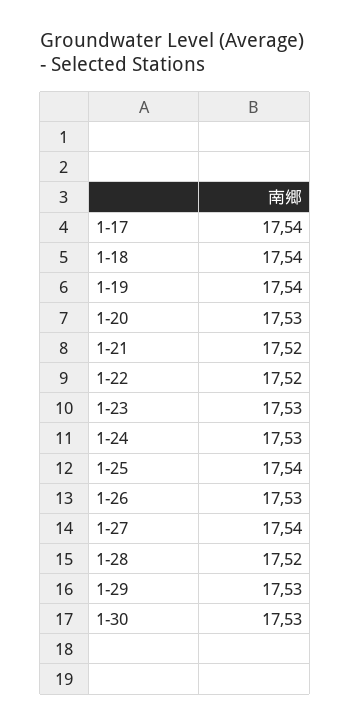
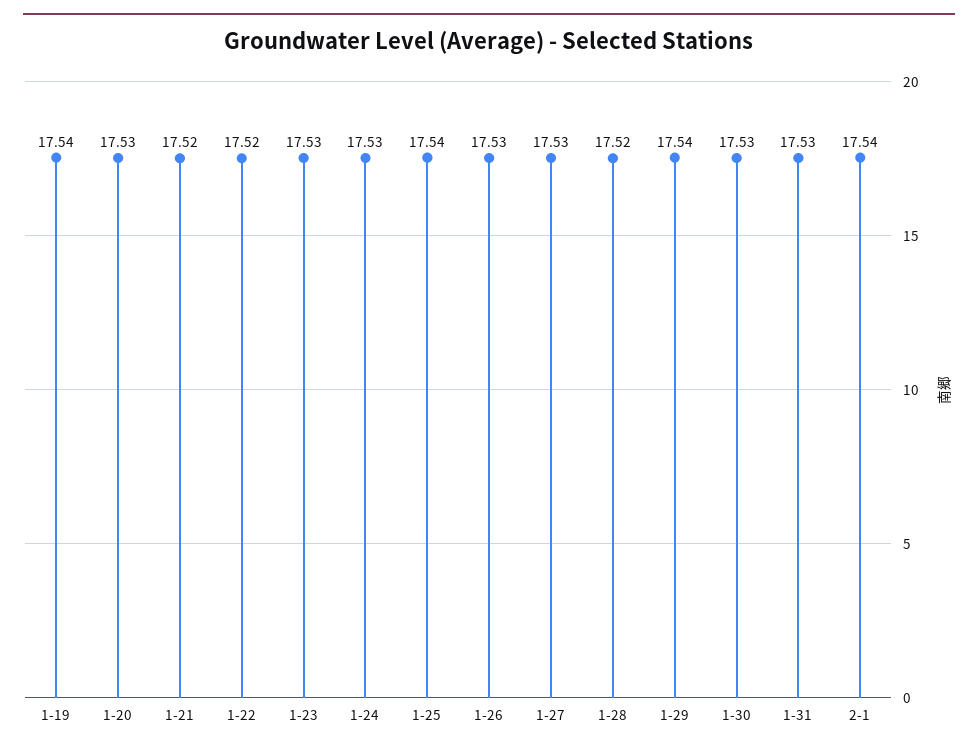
1-17: 17.54 -> none
1-18: 17.54 -> none
1-27: 17.54 -> 17.53
1-29: 17.53 -> 17.54
1-31: none -> 17.53
2-1: none -> 17.54

